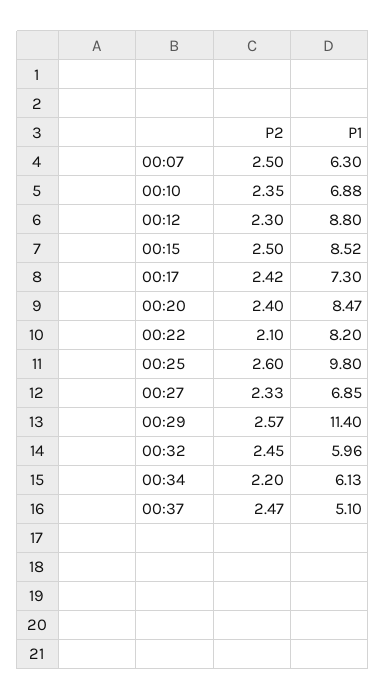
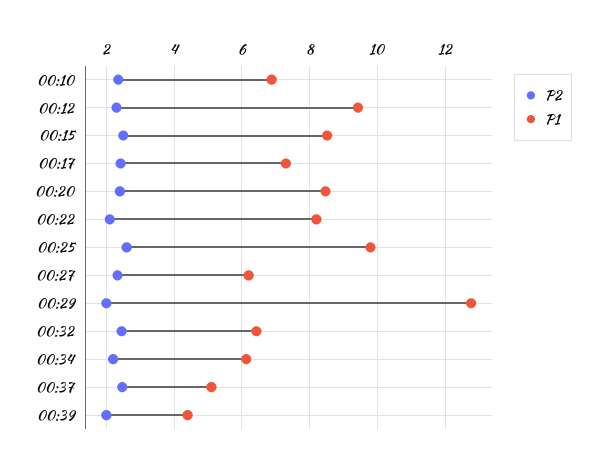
P2, 00:07: 2.5 -> none
P1, 00:07: 6.3 -> none
P1, 00:12: 8.8 -> 9.4
P1, 00:27: 6.85 -> 6.2
P2, 00:29: 2.57 -> 2
P1, 00:29: 11.4 -> 12.8
P1, 00:32: 5.96 -> 6.4
P2, 00:39: none -> 2
P1, 00:39: none -> 4.4

